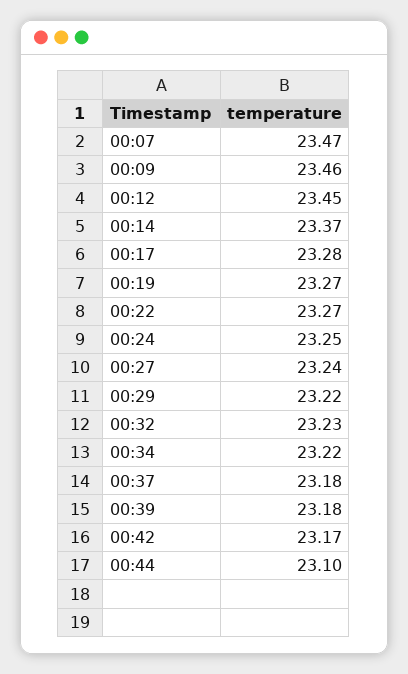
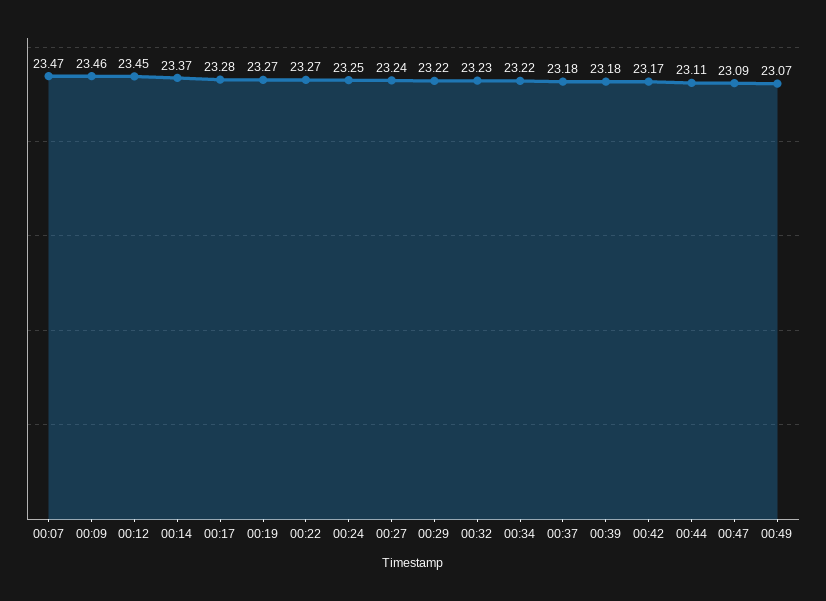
00:44: 23.1 -> 23.11
00:47: none -> 23.09
00:49: none -> 23.07

